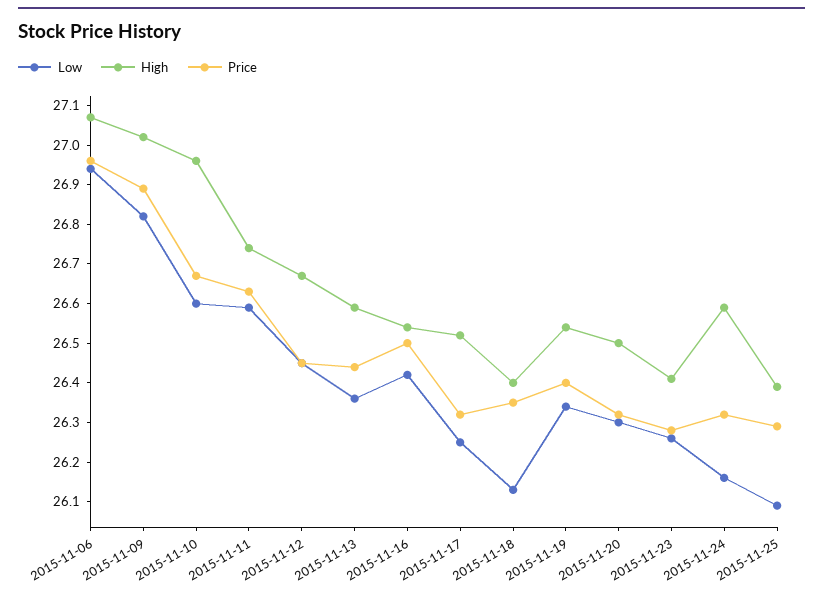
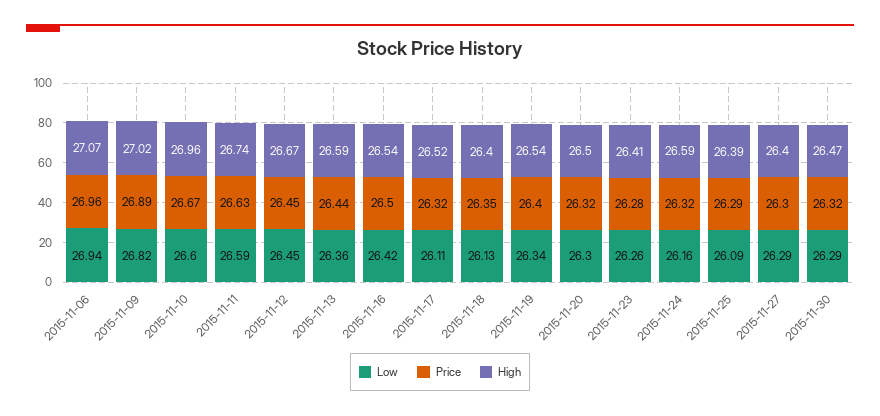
Low, 2015-11-17: 26.25 -> 26.11
Low, 2015-11-27: none -> 26.29
Price, 2015-11-27: none -> 26.3
High, 2015-11-27: none -> 26.4
Low, 2015-11-30: none -> 26.29
Price, 2015-11-30: none -> 26.32
High, 2015-11-30: none -> 26.47

